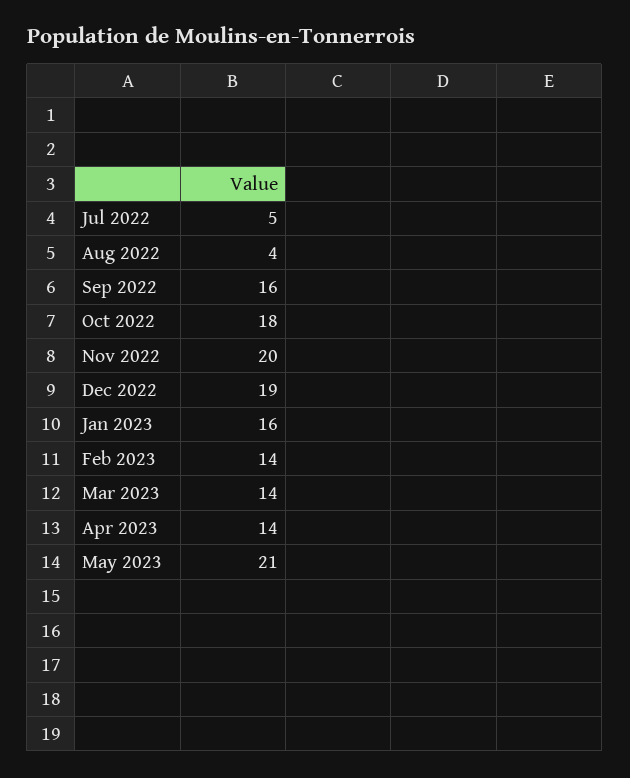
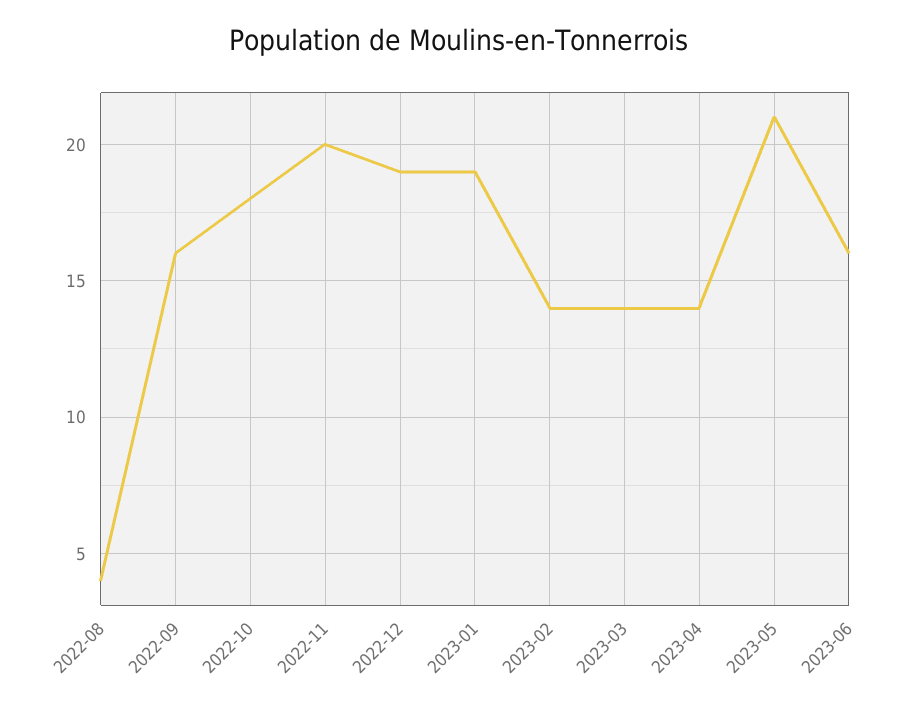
Jul 2022: 5 -> none
Jan 2023: 16 -> 19
2023-06: none -> 16

